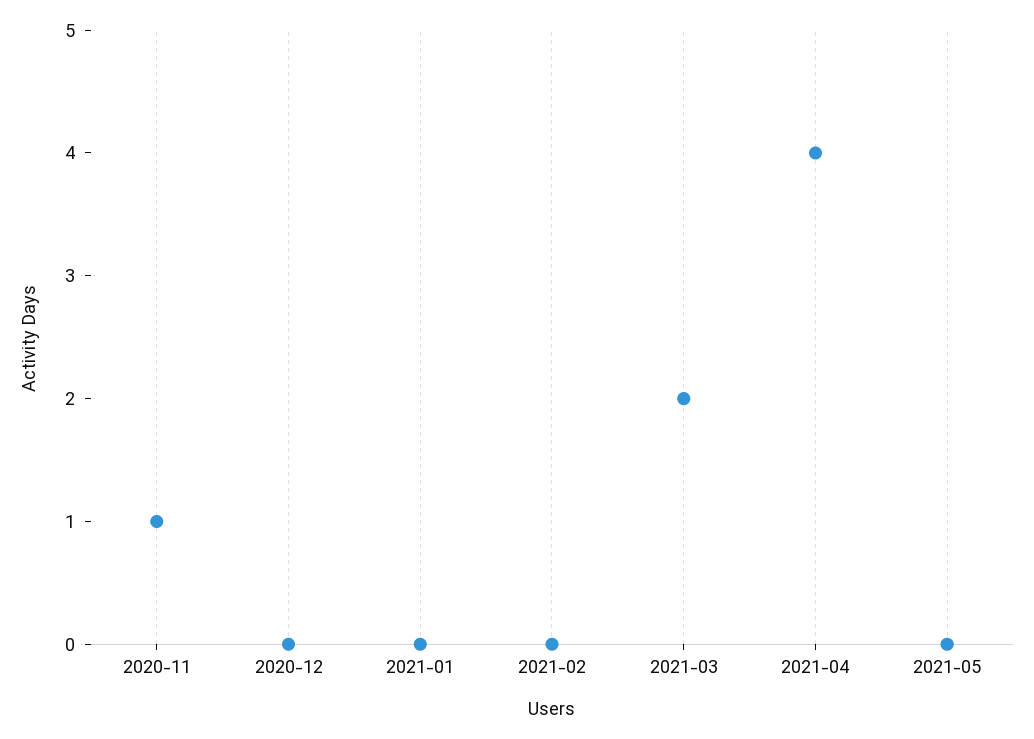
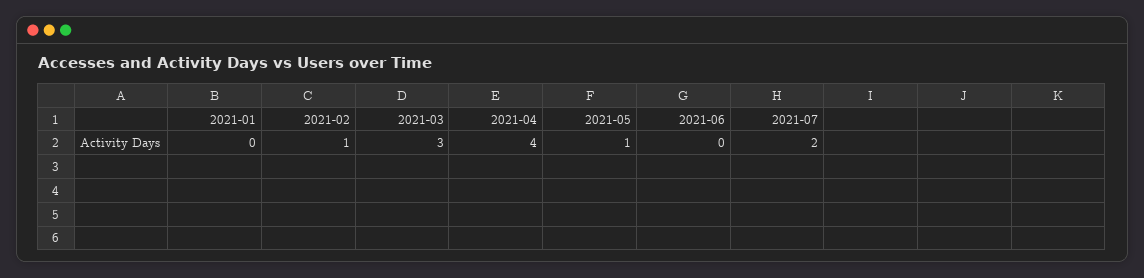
2020-11: 1 -> none
2020-12: 0 -> none
2021-02: 0 -> 1
2021-03: 2 -> 3
2021-05: 0 -> 1
2021-06: none -> 0
2021-07: none -> 2

